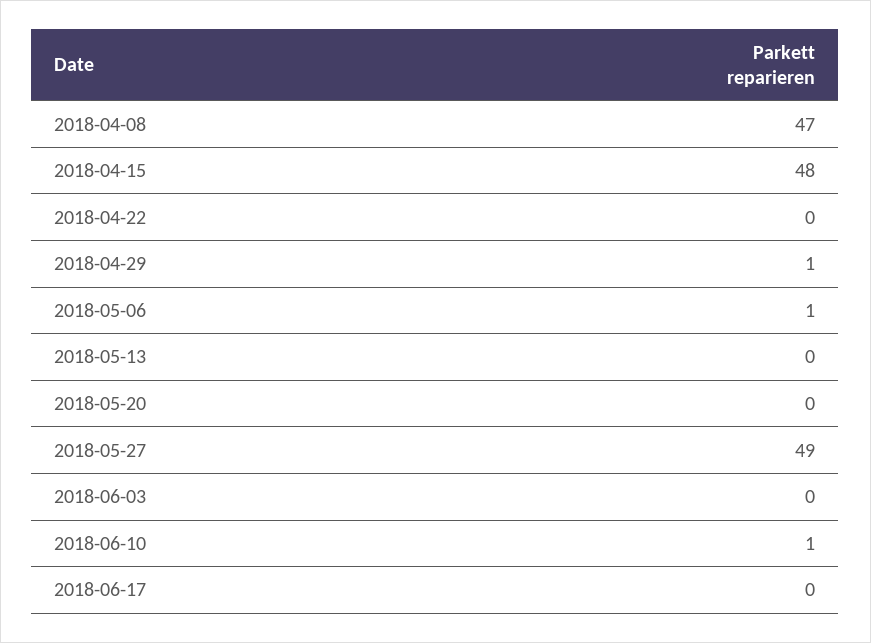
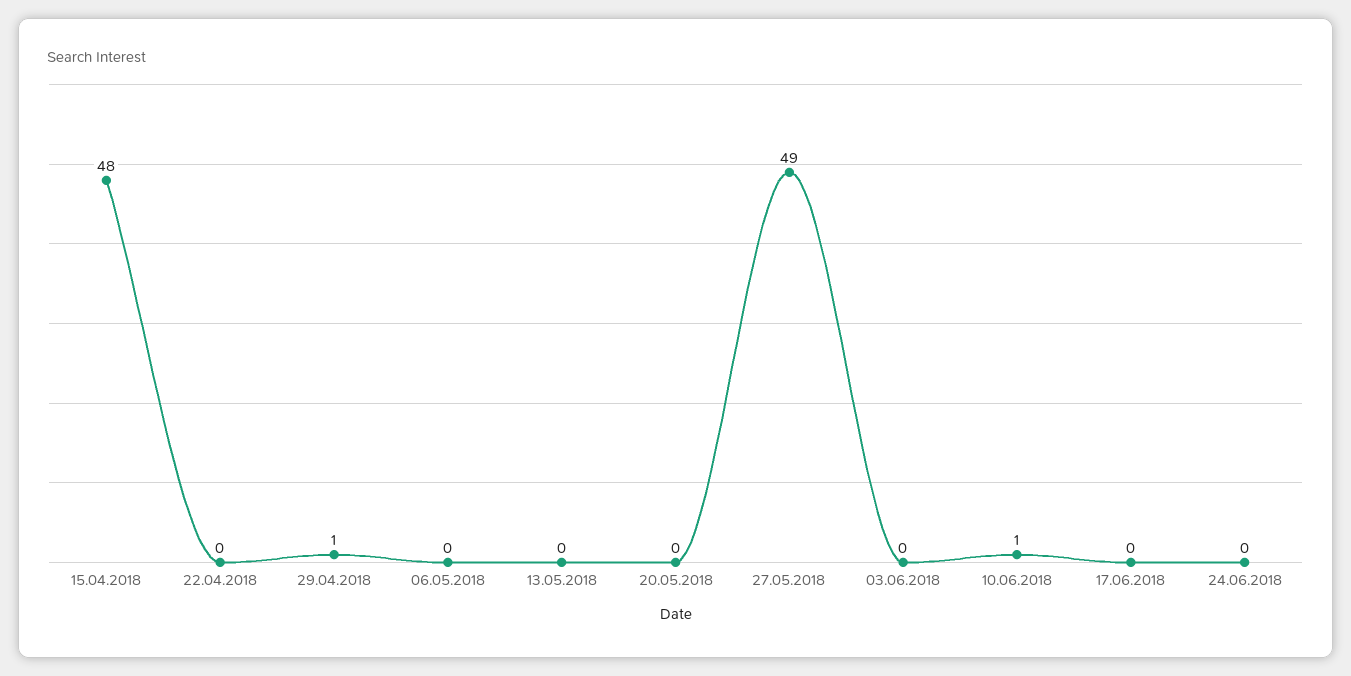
2018-04-08: 47 -> none
2018-05-06: 1 -> 0
24.06.2018: none -> 0

